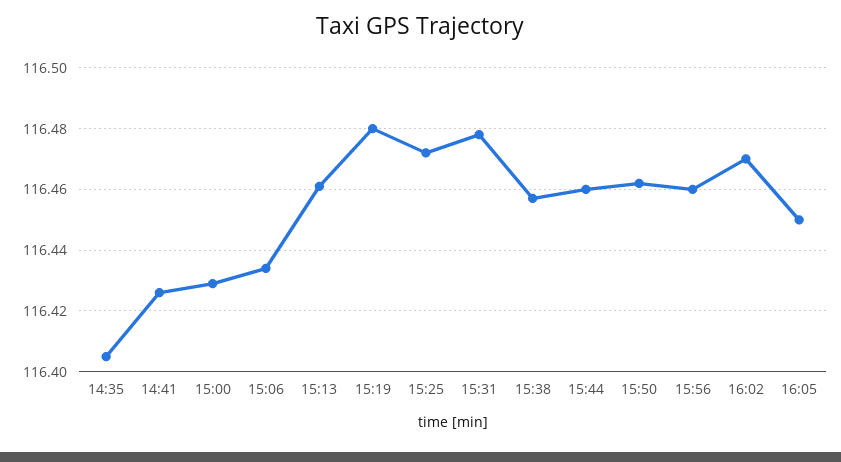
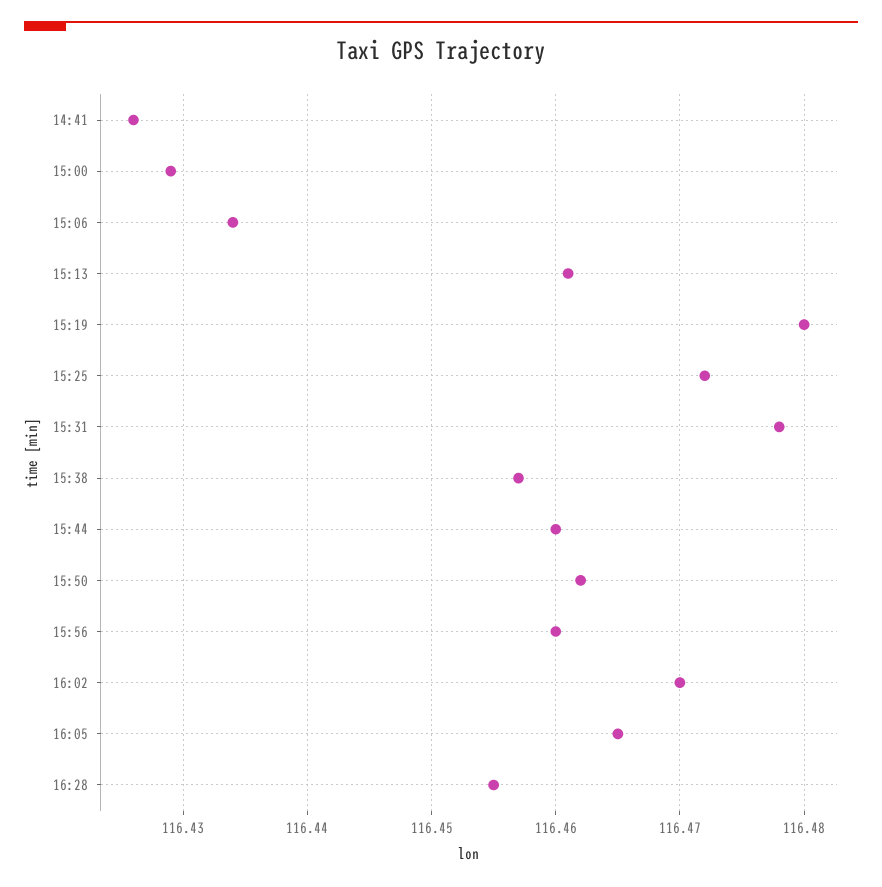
14:35: 116.405 -> none
16:05: 116.45 -> 116.465
16:28: none -> 116.455

